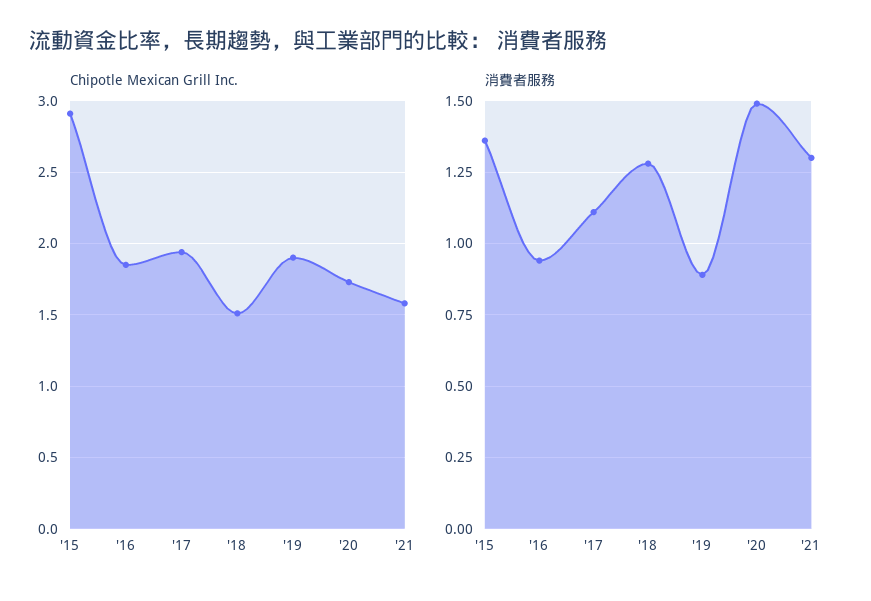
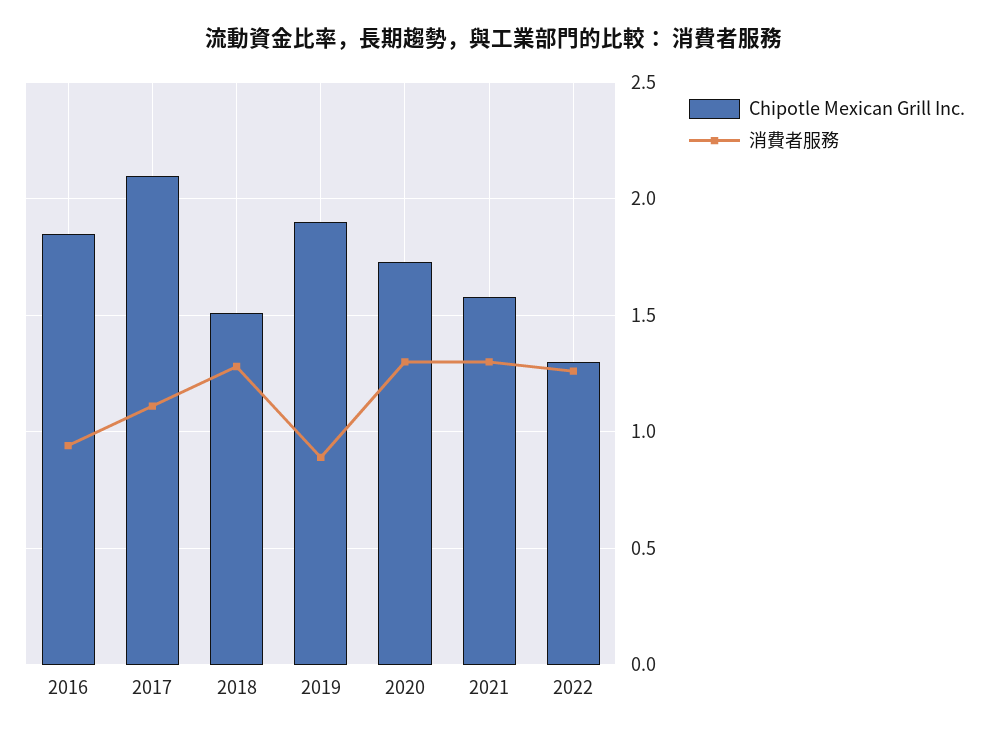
Chipotle Mexican Grill Inc., '15: 2.9 -> none
Chipotle Mexican Grill Inc., '17: 1.95 -> 2.1
消費者服務, '15: 1.35 -> none
消費者服務, '20: 1.5 -> 1.3
Chipotle Mexican Grill Inc., 2022: none -> 1.3
消費者服務, 2022: none -> 1.25

